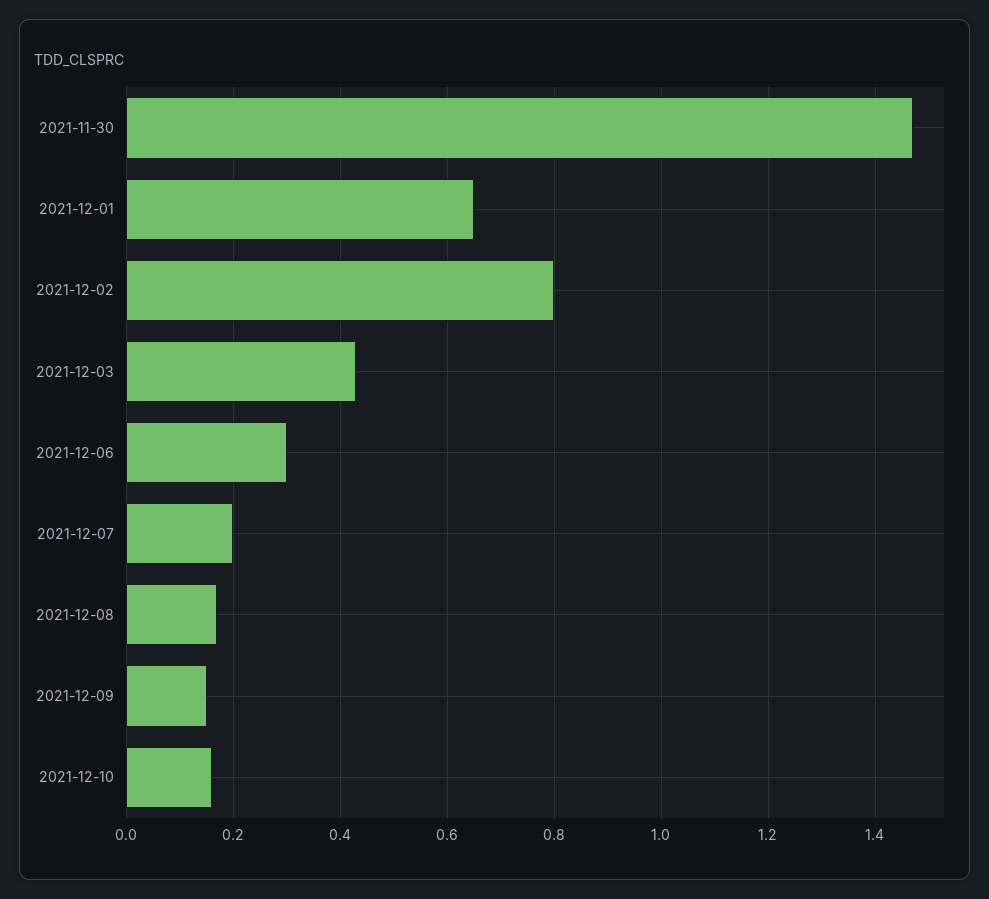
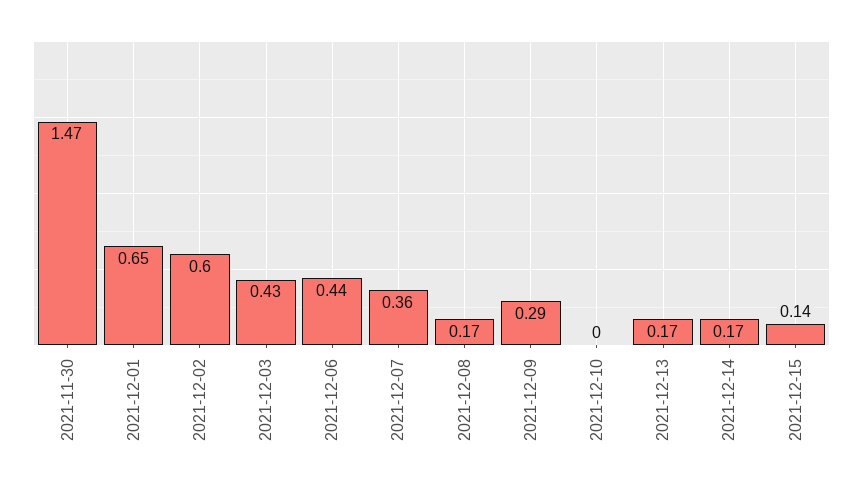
2021-12-02: 0.8 -> 0.6
2021-12-06: 0.3 -> 0.44
2021-12-07: 0.2 -> 0.36
2021-12-09: 0.15 -> 0.29
2021-12-10: 0.15 -> 0
2021-12-13: none -> 0.17
2021-12-14: none -> 0.17
2021-12-15: none -> 0.14

